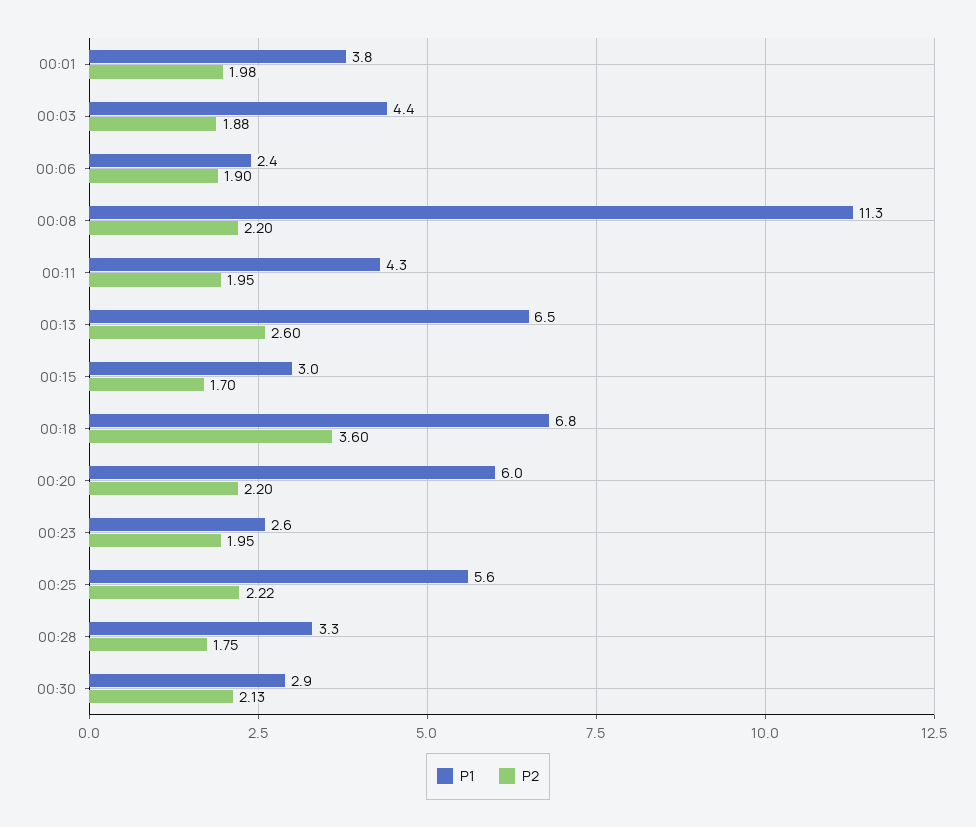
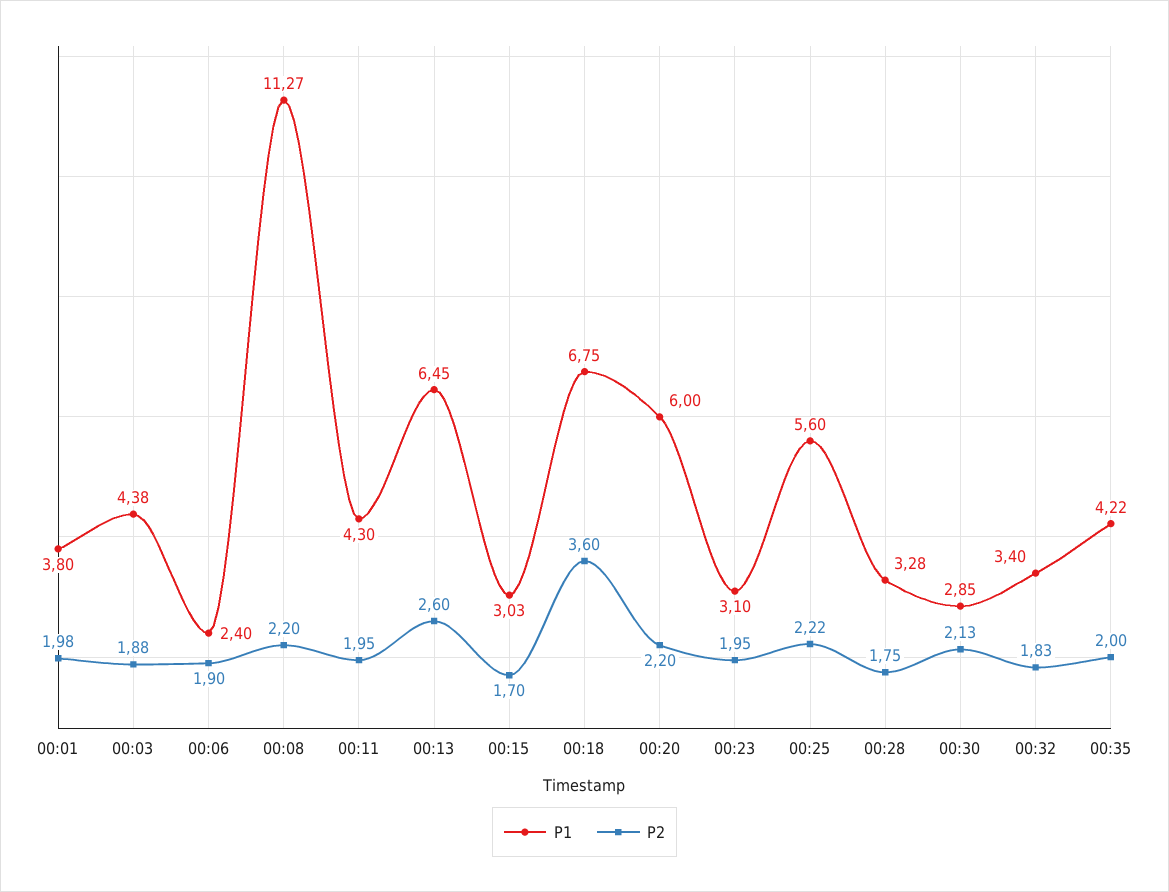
P1, 00:23: 2.6 -> 3.1
P1, 00:32: none -> 3.4
P2, 00:32: none -> 1.83
P1, 00:35: none -> 4.22
P2, 00:35: none -> 2

